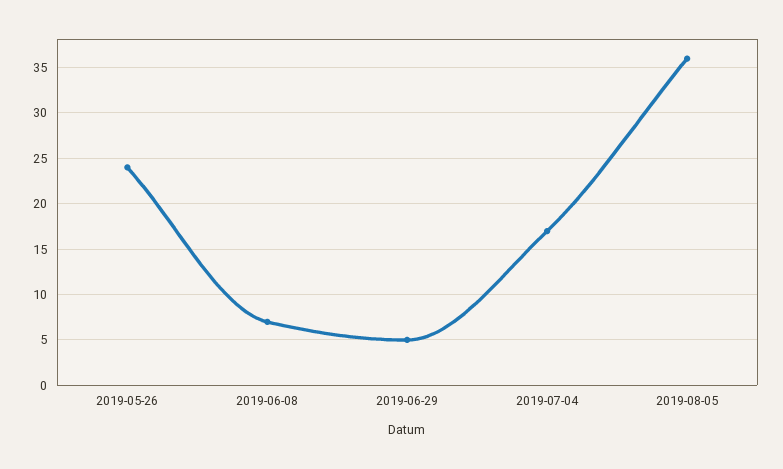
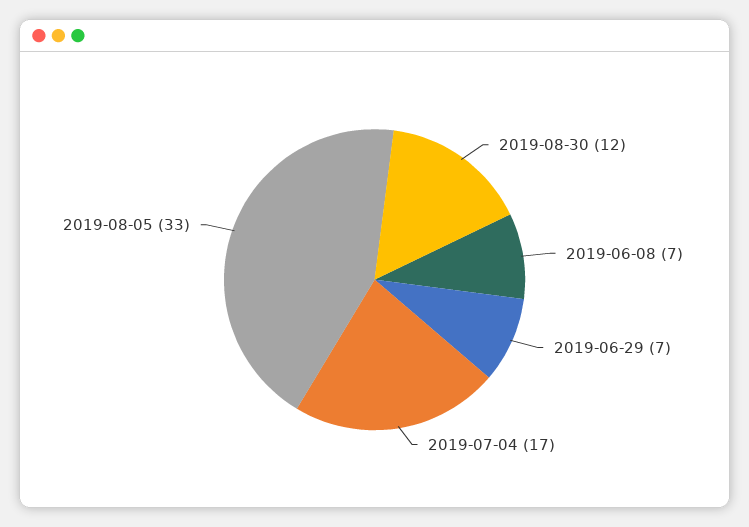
2019-05-26: 24 -> none
2019-06-29: 5 -> 7
2019-08-05: 36 -> 33
2019-08-30: none -> 12

